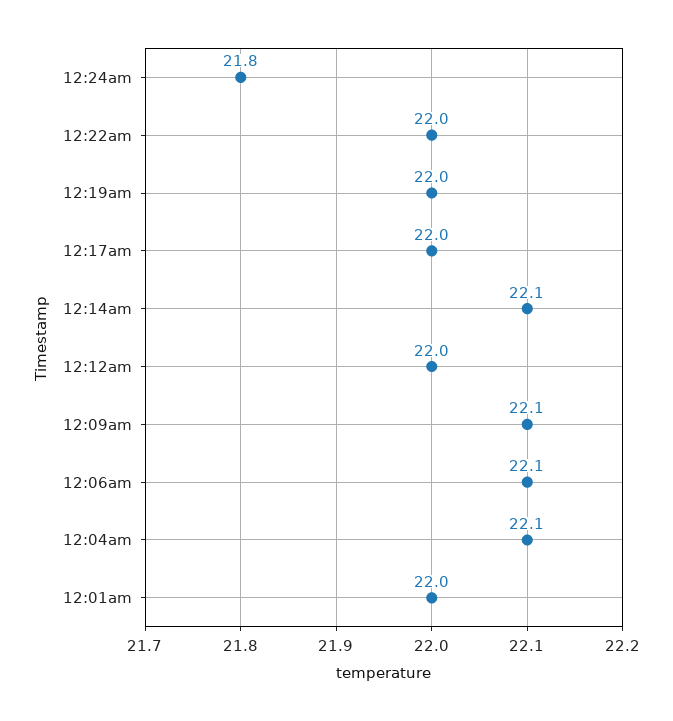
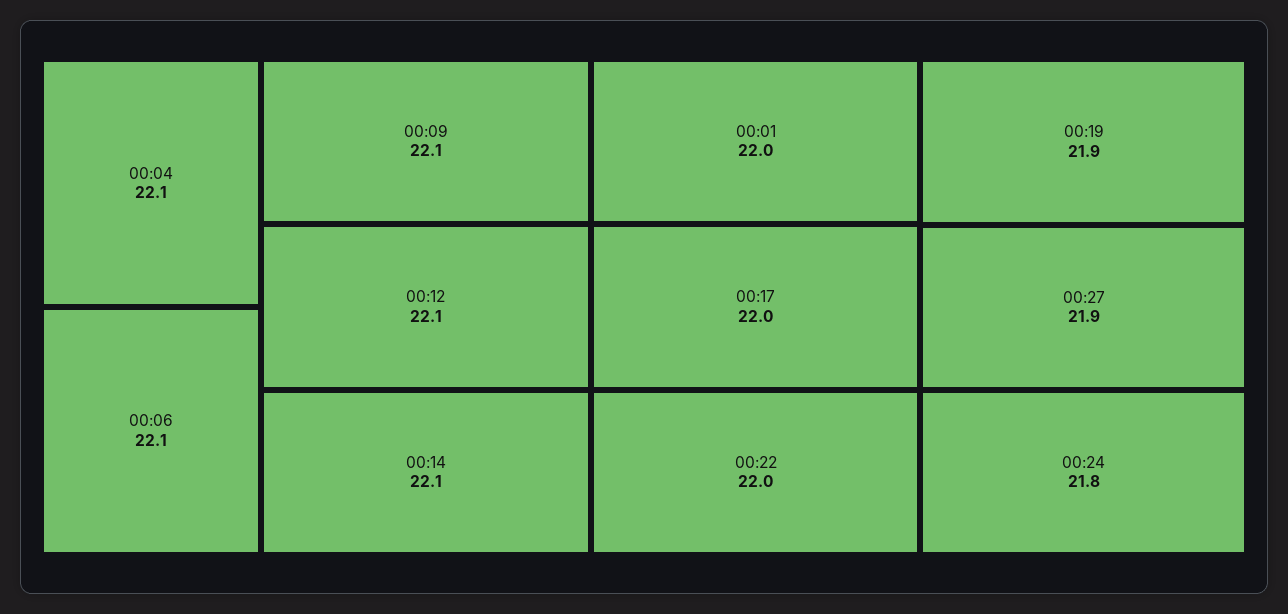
12:19am: 22 -> 21.9
12:12am: 22 -> 22.1
00:27: none -> 21.9

